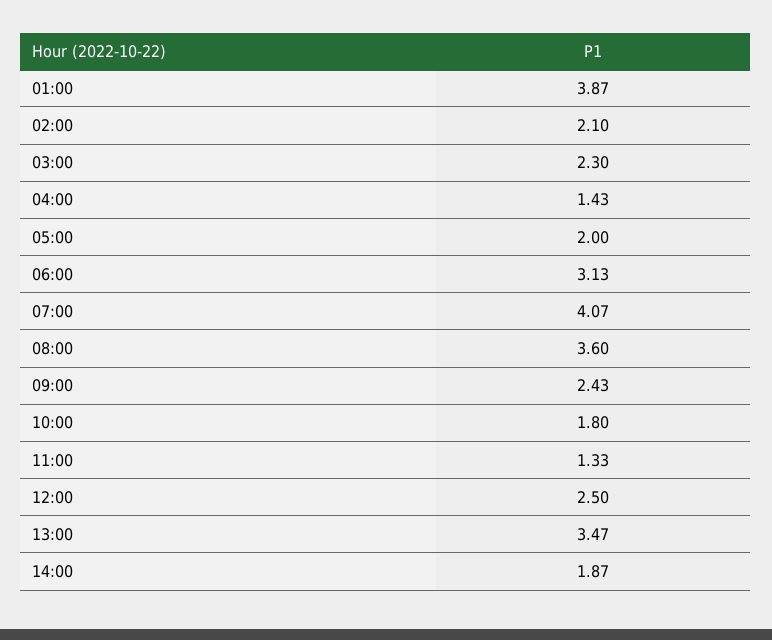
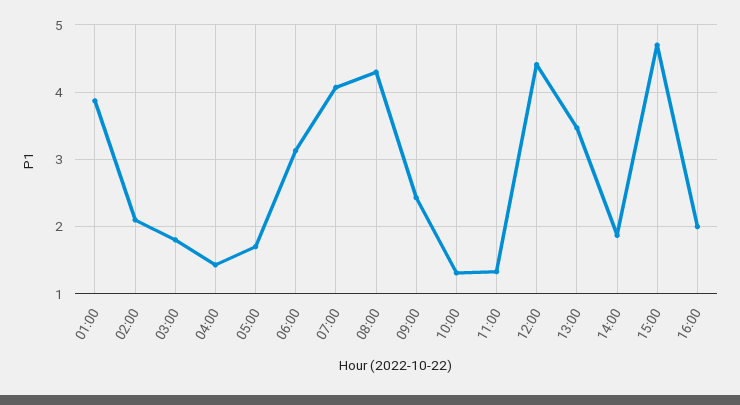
03:00: 2.3 -> 1.8
05:00: 2 -> 1.7
08:00: 3.6 -> 4.3
10:00: 1.8 -> 1.3
12:00: 2.5 -> 4.4
15:00: none -> 4.7
16:00: none -> 2

